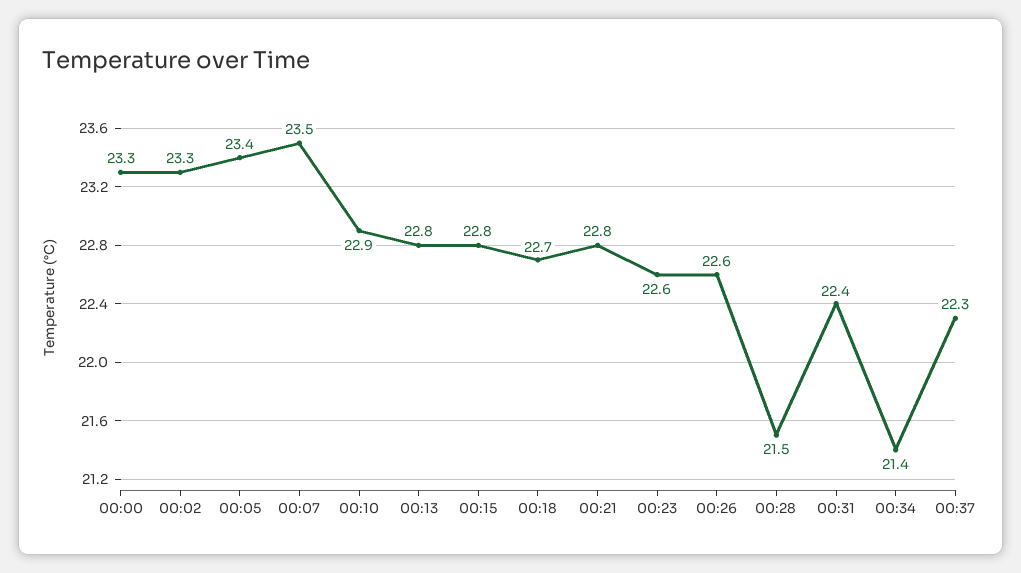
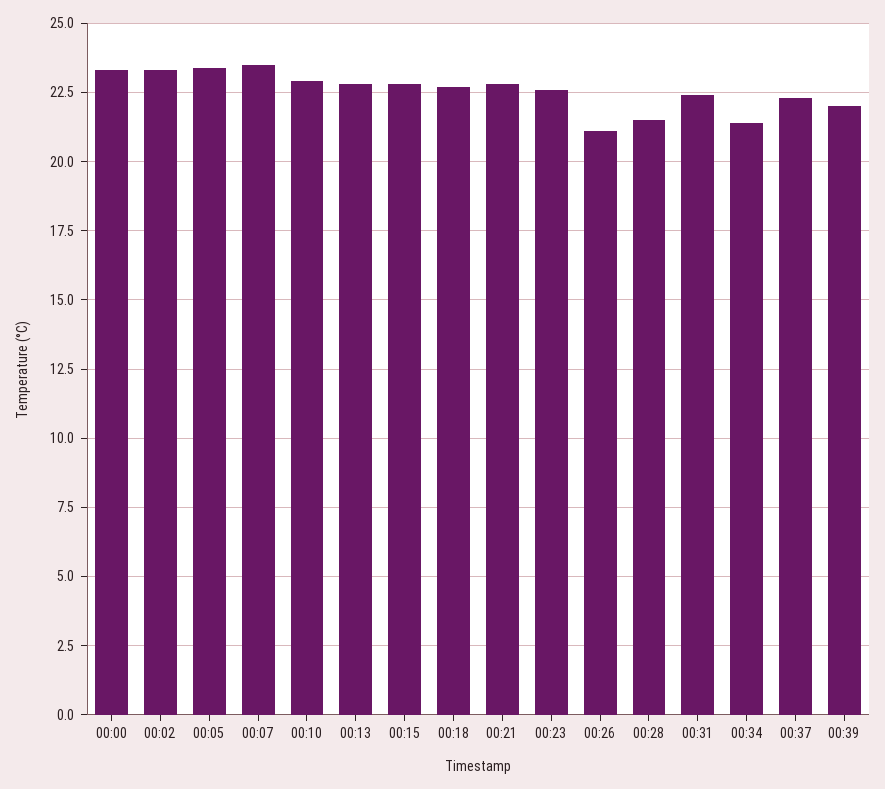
00:26: 22.6 -> 21
00:39: none -> 22

